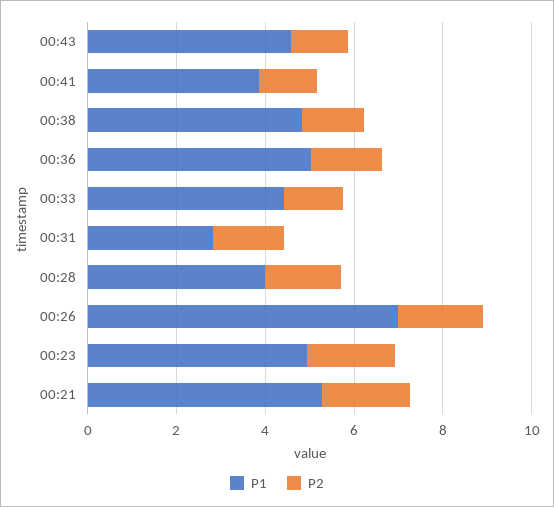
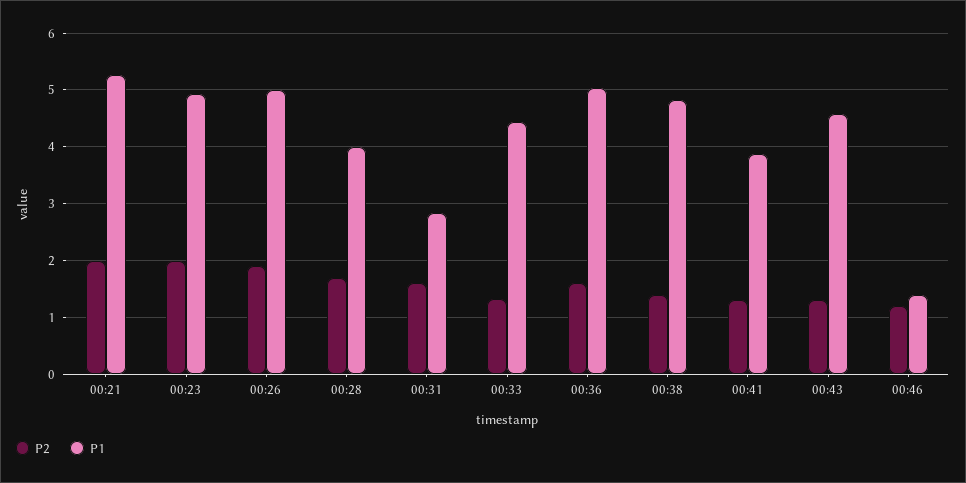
P1, 00:26: 7 -> 5
P2, 00:46: none -> 1.2
P1, 00:46: none -> 1.4

